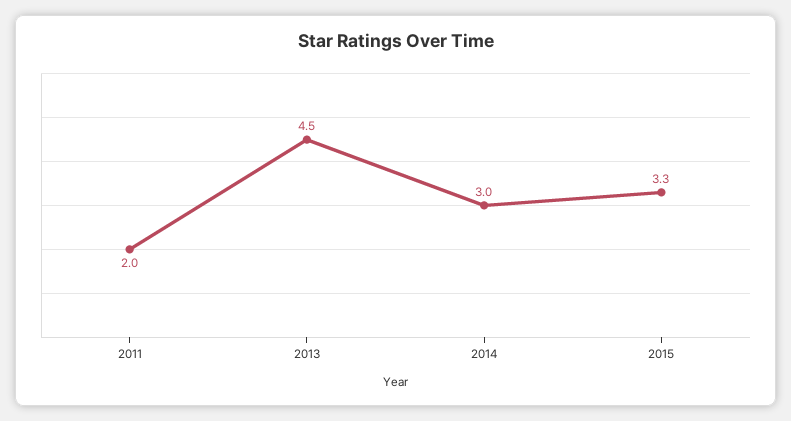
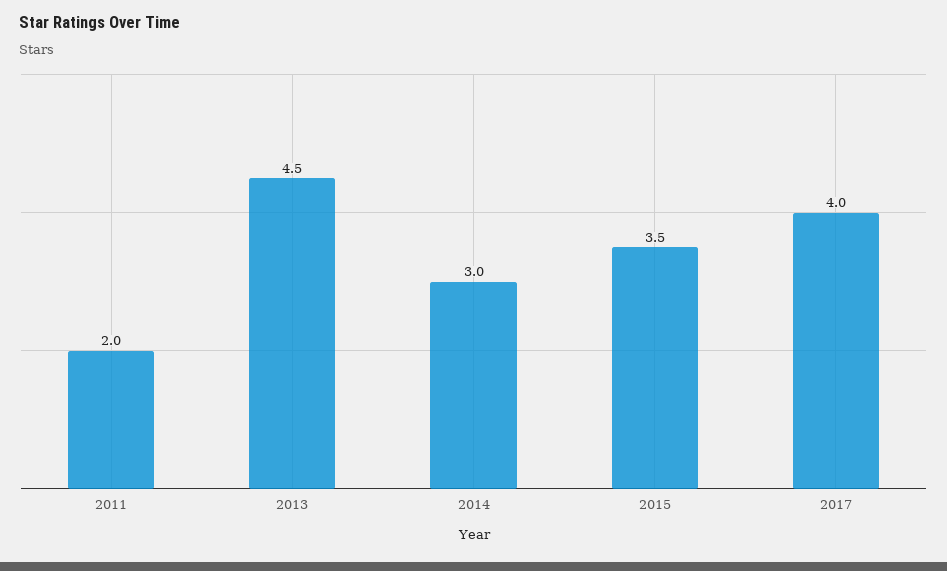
2015: 3.3 -> 3.5
2017: none -> 4

